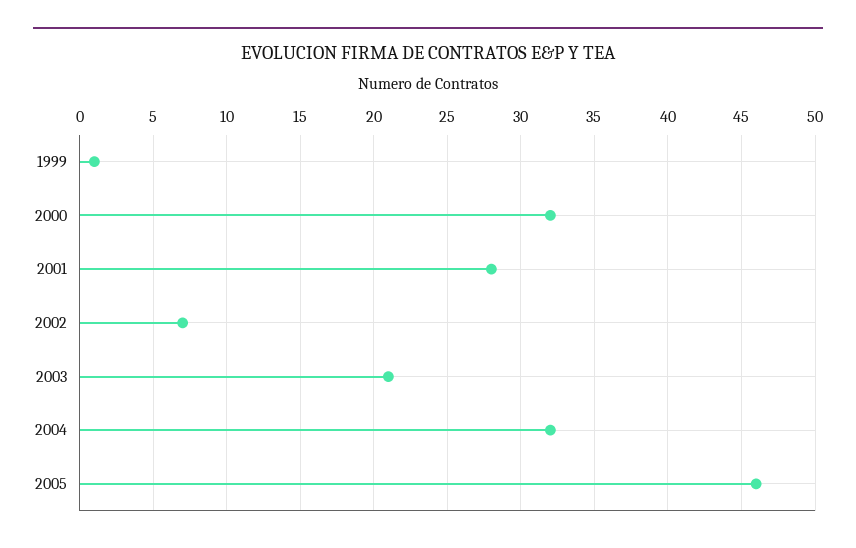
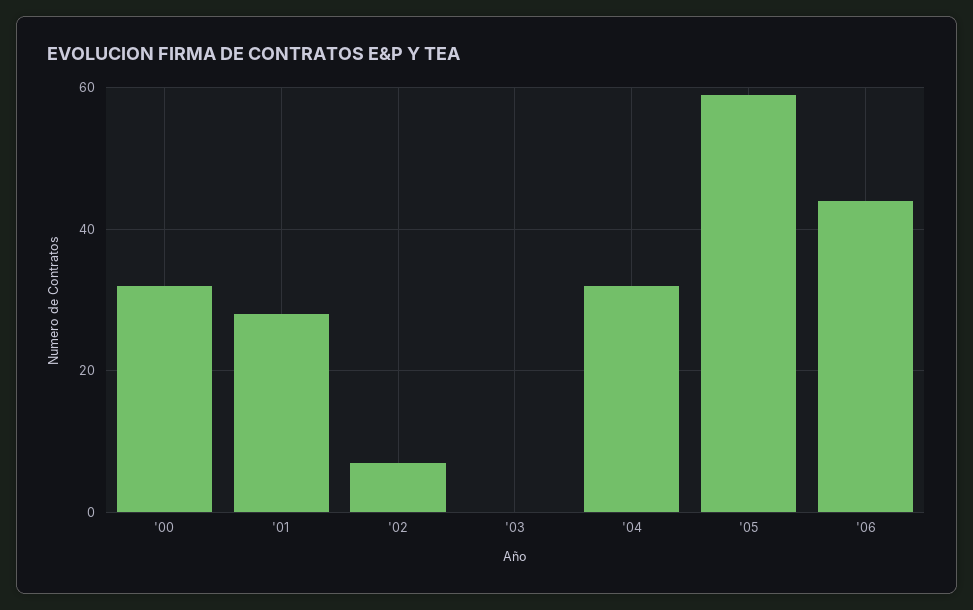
1999: 1 -> none
2003: 21 -> 0
2005: 46 -> 60
'06: none -> 45

